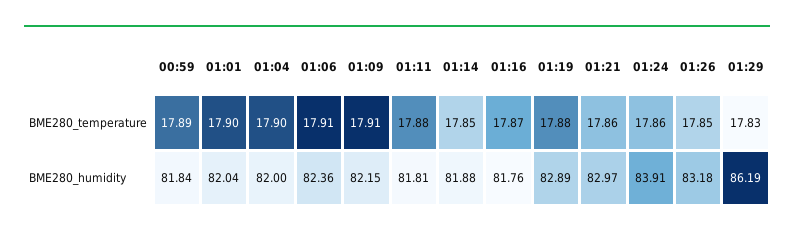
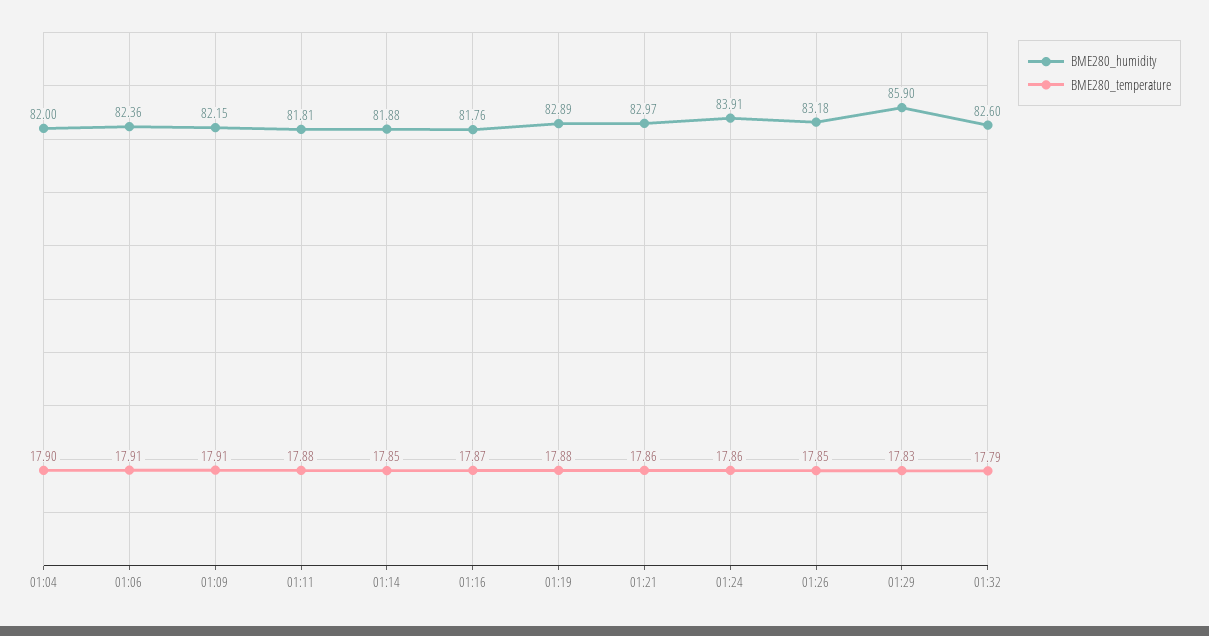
BME280_temperature, 00:59: 17.89 -> none
BME280_temperature, 01:01: 17.9 -> none
BME280_humidity, 00:59: 81.84 -> none
BME280_humidity, 01:01: 82.04 -> none
BME280_humidity, 01:29: 86.19 -> 85.9
BME280_humidity, 01:32: none -> 82.6
BME280_temperature, 01:32: none -> 17.79

